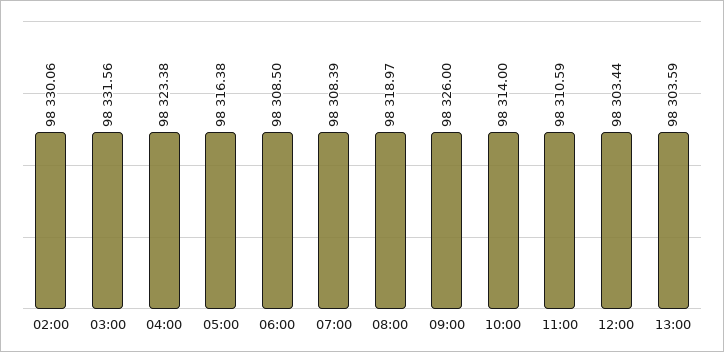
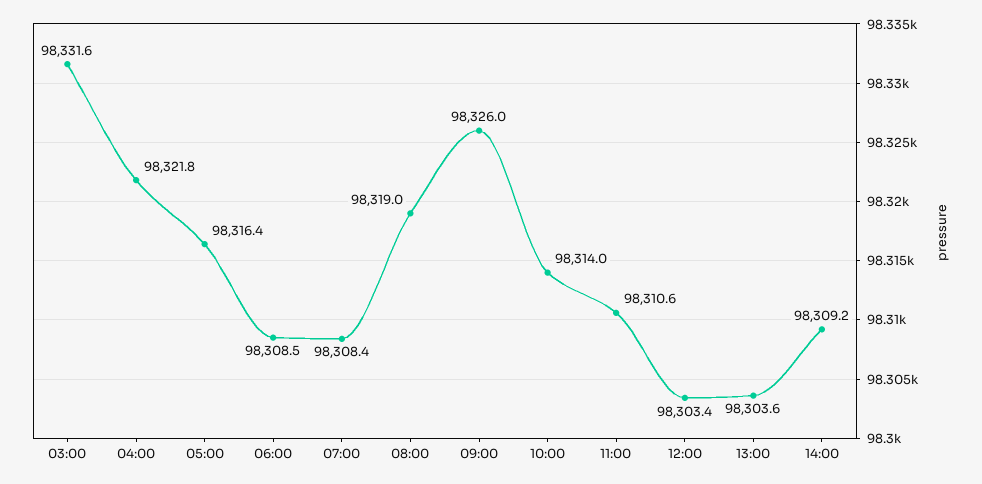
02:00: 98330.06 -> none
04:00: 98323.38 -> 98321.8
14:00: none -> 98309.2

